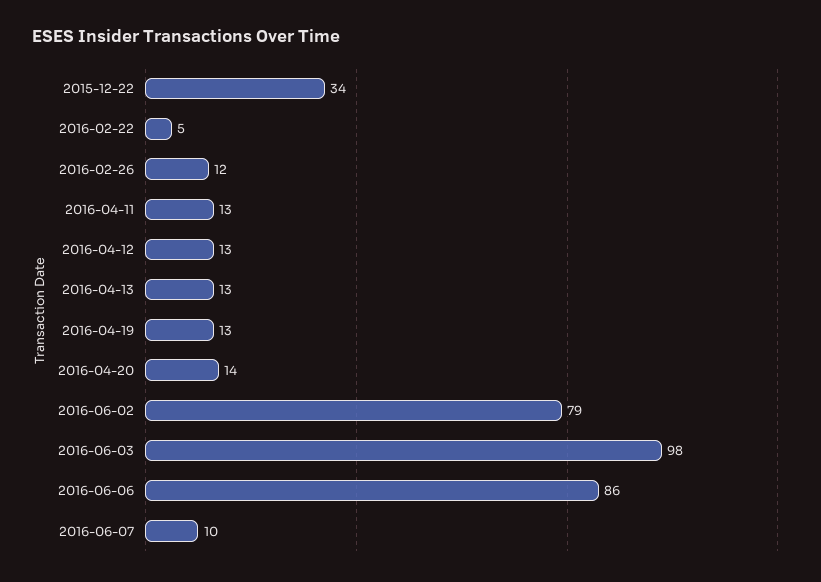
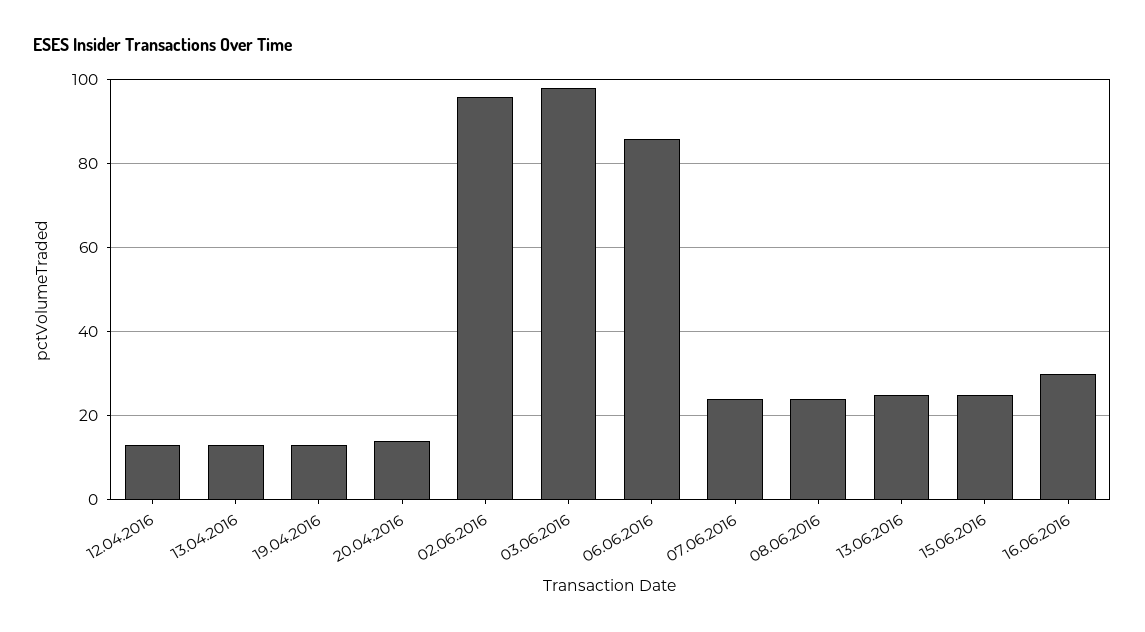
2015-12-22: 34 -> none
2016-02-22: 5 -> none
2016-02-26: 12 -> none
2016-04-11: 13 -> none
2016-06-02: 79 -> 95
2016-06-07: 10 -> 25
08.06.2016: none -> 25
13.06.2016: none -> 25
15.06.2016: none -> 25
16.06.2016: none -> 30

